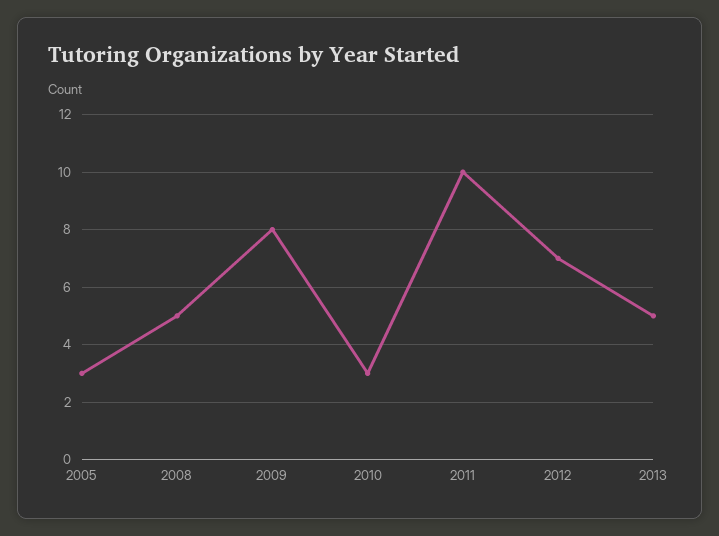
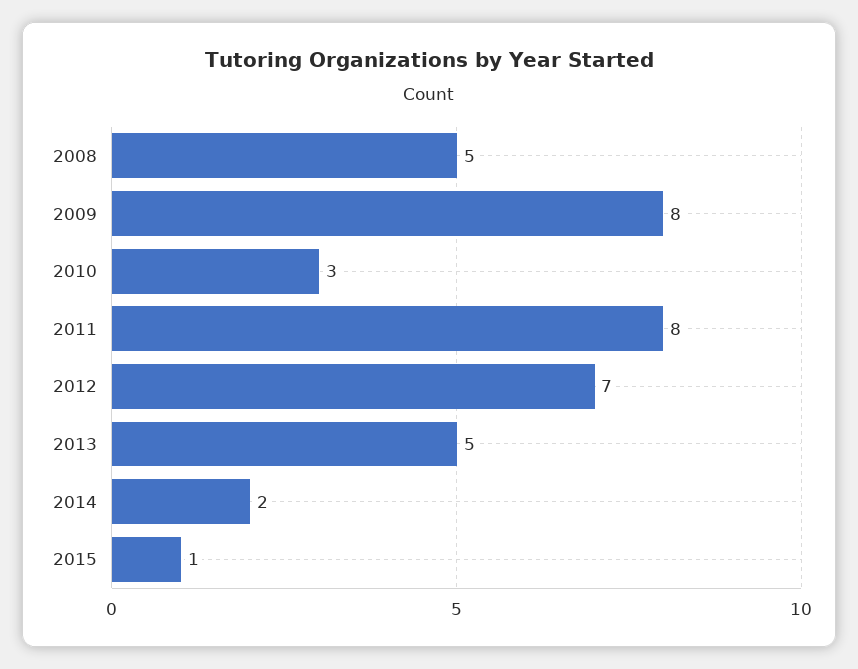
2005: 3 -> none
2011: 10 -> 8
2014: none -> 2
2015: none -> 1

